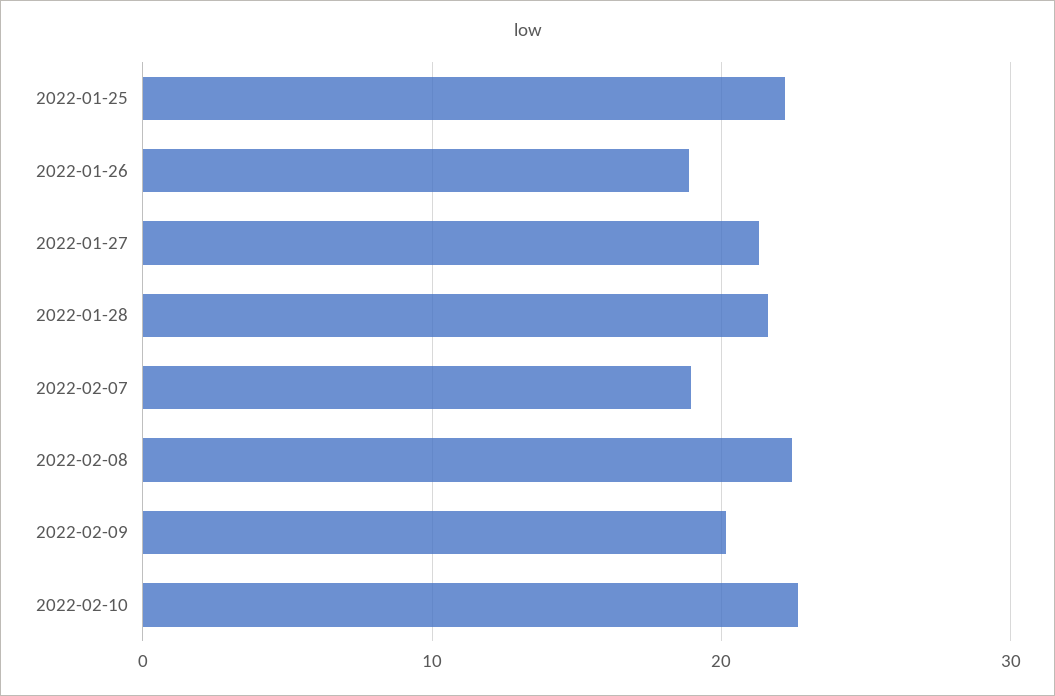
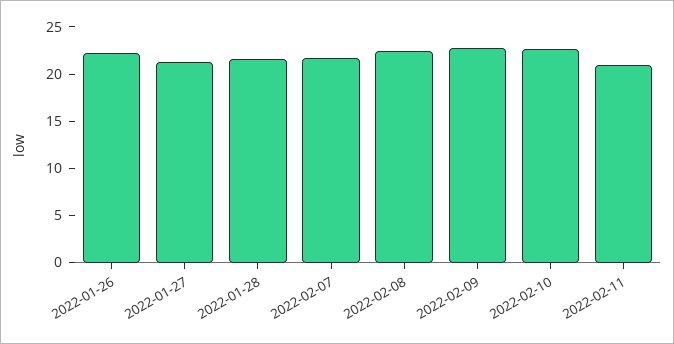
2022-01-25: 22 -> none
2022-01-26: 19 -> 22
2022-02-07: 19 -> 22
2022-02-09: 20 -> 23
2022-02-11: none -> 21

